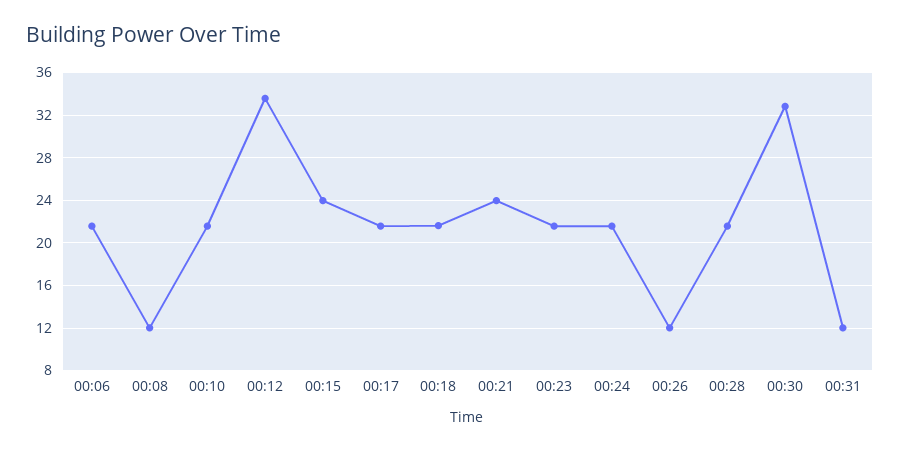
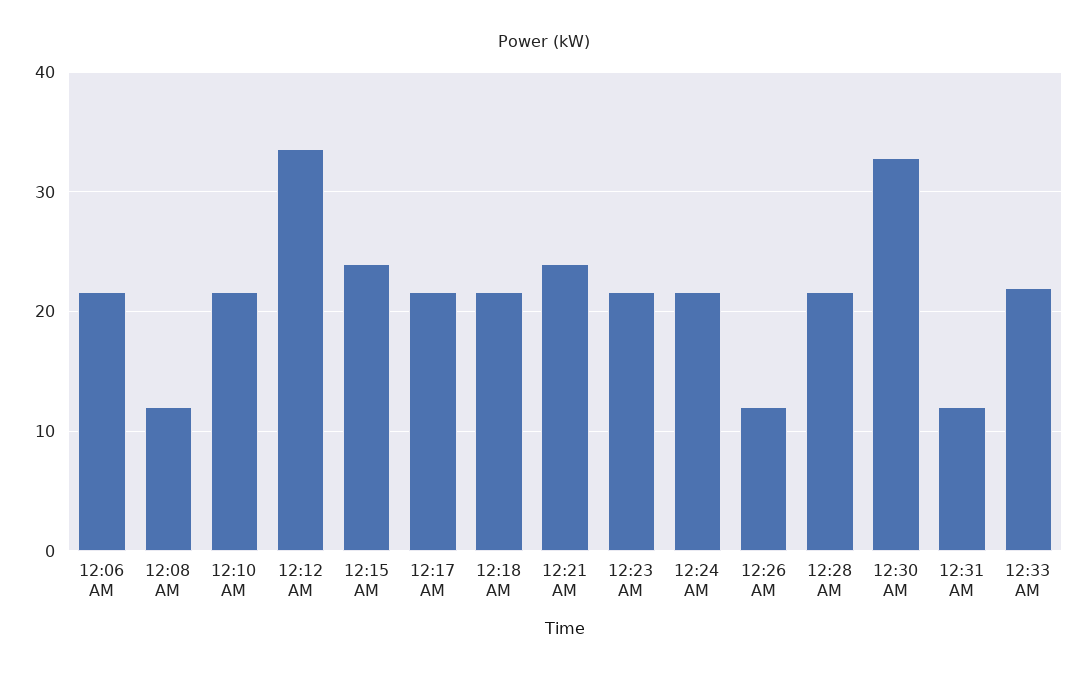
12:33 AM: none -> 22

